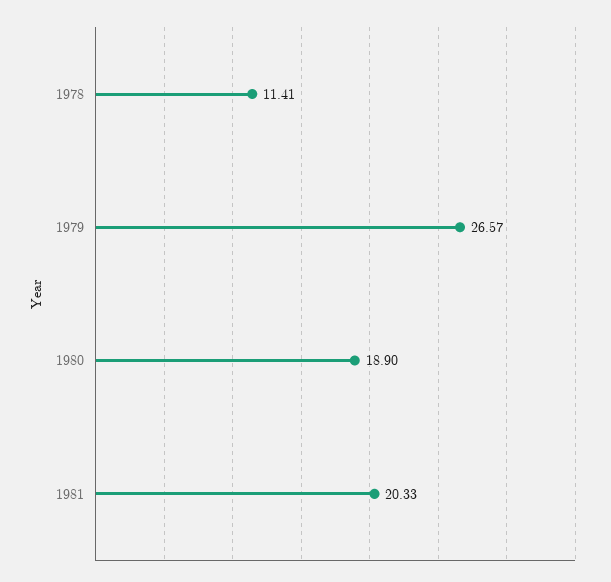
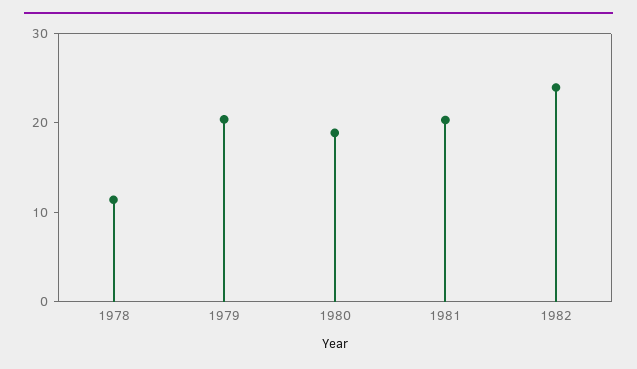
1979: 26.57 -> 20
1982: none -> 24

